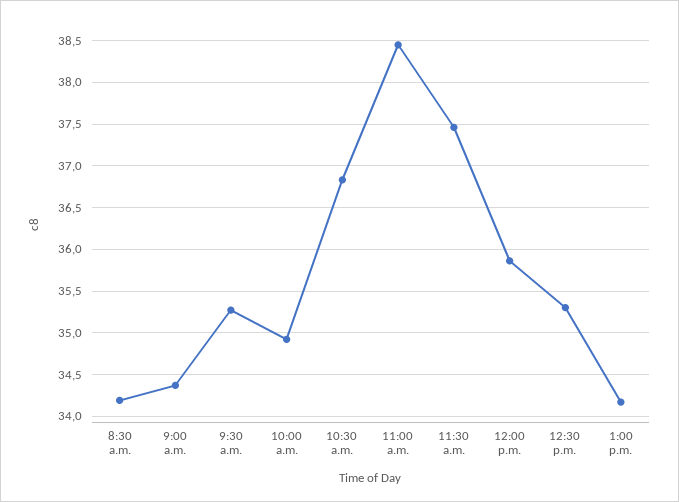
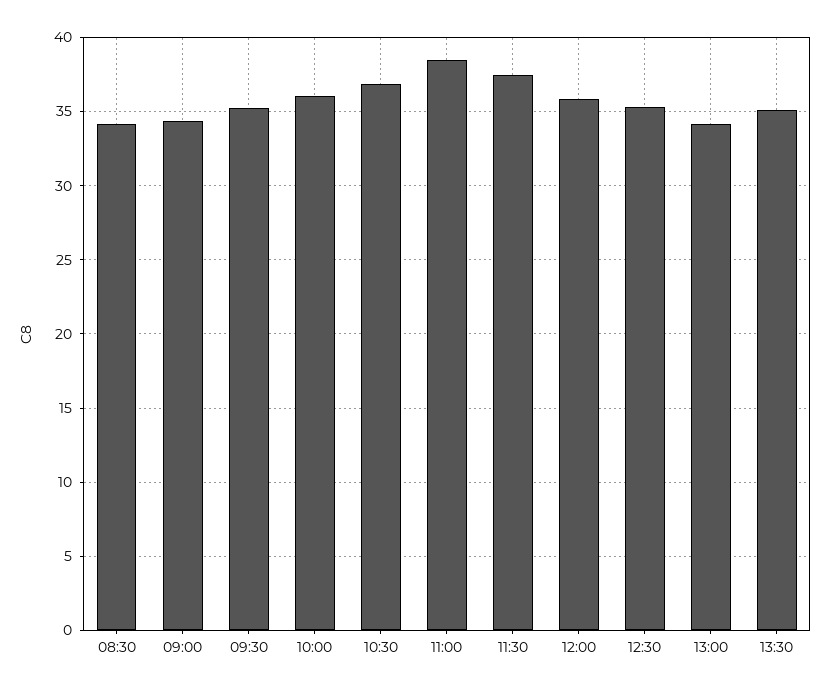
10:00 a.m.: 34.9 -> 36
13:30: none -> 35

